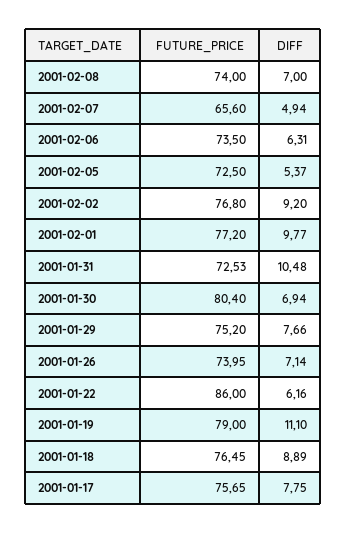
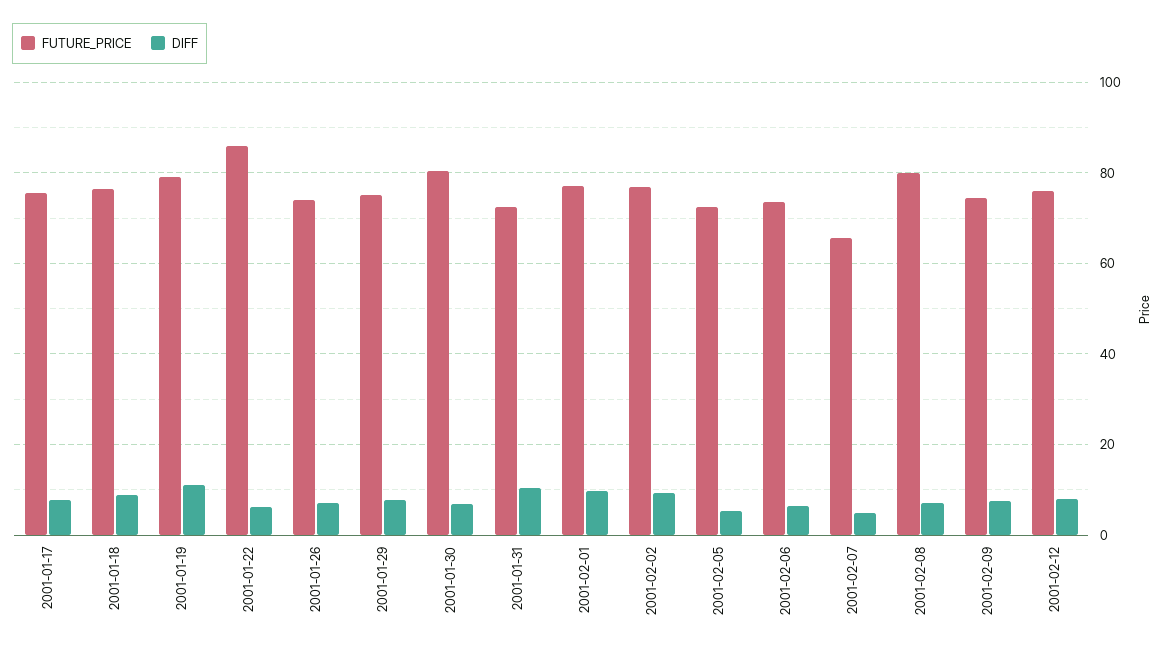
FUTURE_PRICE, 2001-02-08: 74 -> 80
FUTURE_PRICE, 2001-02-09: none -> 74
DIFF, 2001-02-09: none -> 8
FUTURE_PRICE, 2001-02-12: none -> 76
DIFF, 2001-02-12: none -> 8

